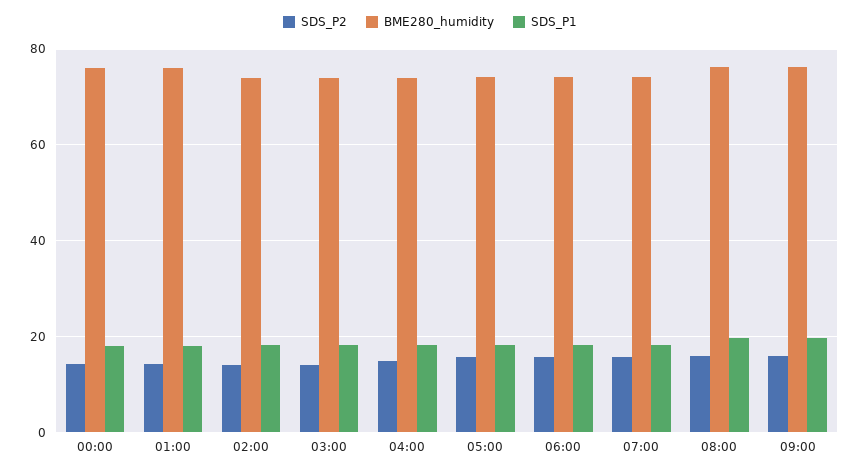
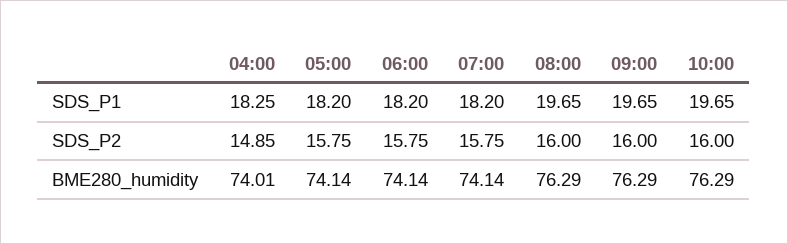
SDS_P2, 00:00: 14 -> none
BME280_humidity, 00:00: 76 -> none
SDS_P1, 00:00: 18 -> none
SDS_P2, 01:00: 14 -> none
BME280_humidity, 01:00: 76 -> none
SDS_P1, 01:00: 18 -> none
SDS_P2, 02:00: 14 -> none
BME280_humidity, 02:00: 74 -> none
SDS_P1, 02:00: 18 -> none
SDS_P2, 03:00: 14 -> none
BME280_humidity, 03:00: 74 -> none
SDS_P1, 03:00: 18 -> none
SDS_P1, 10:00: none -> 19.65
SDS_P2, 10:00: none -> 16
BME280_humidity, 10:00: none -> 76.29

